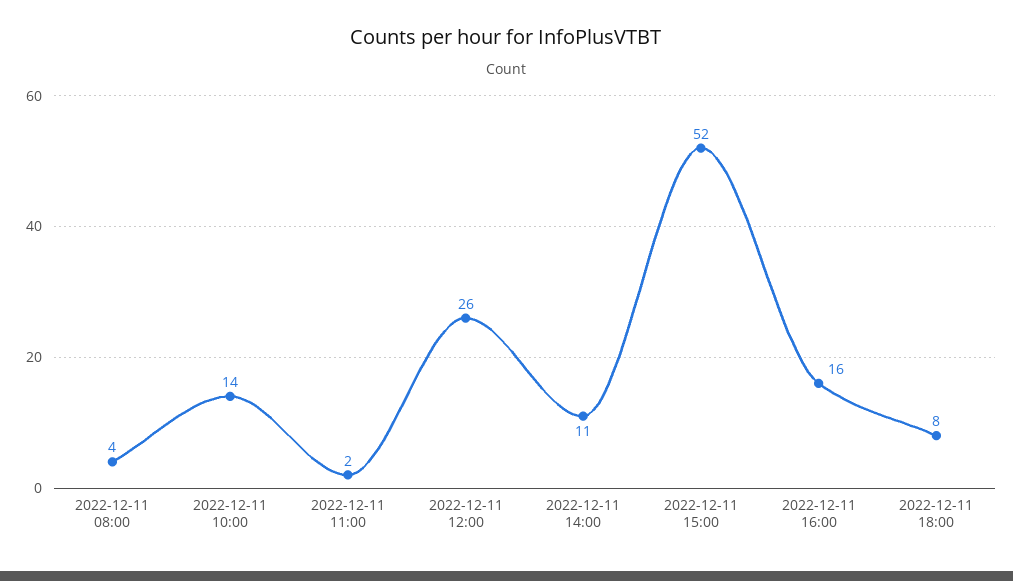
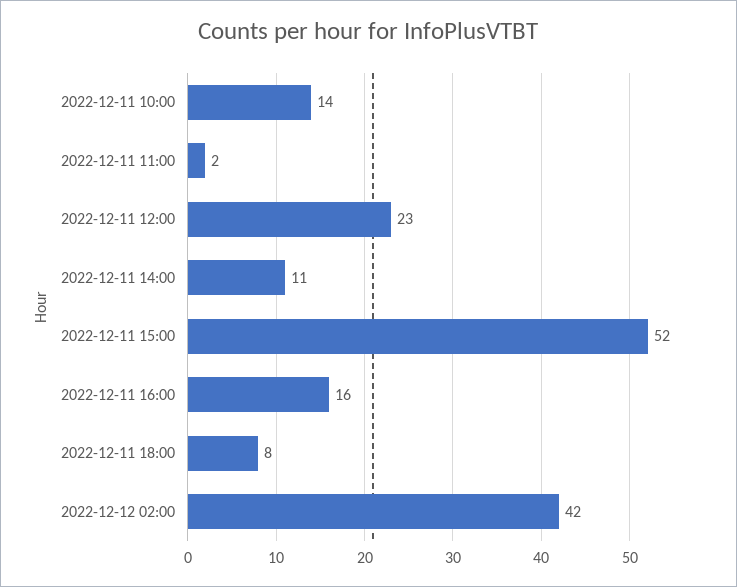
2022-12-11 08:00: 4 -> none
2022-12-11 12:00: 26 -> 23
2022-12-12 02:00: none -> 42

